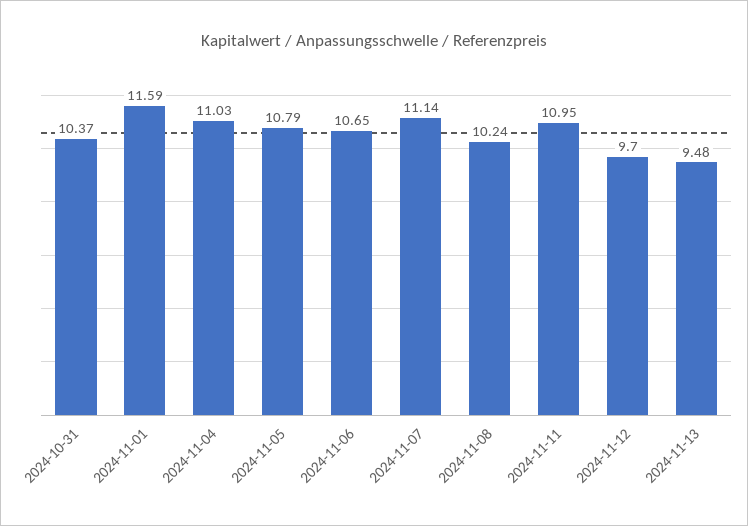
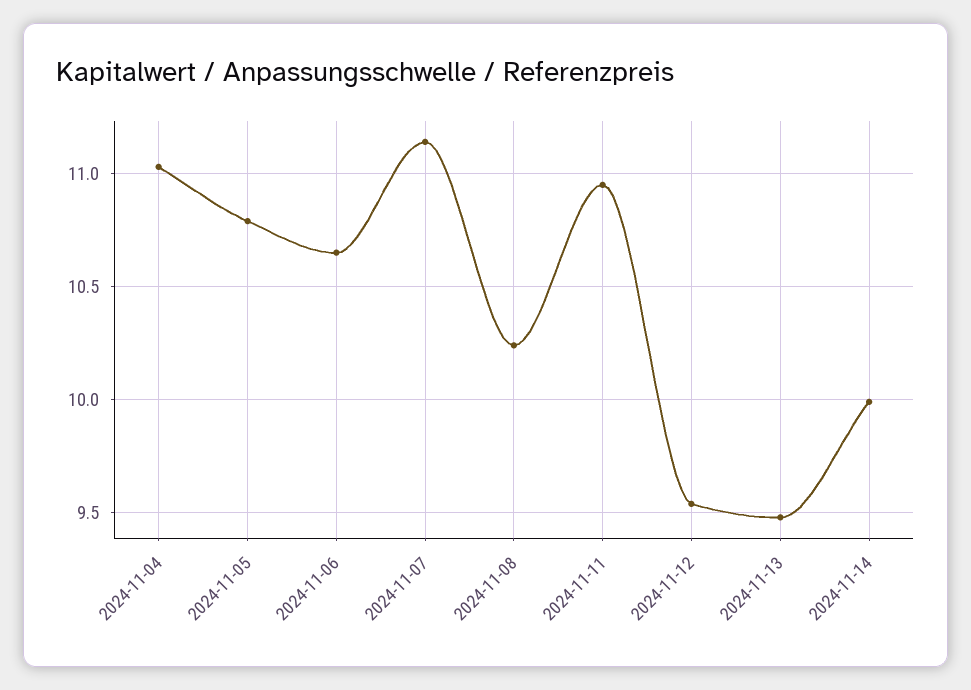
2024-10-31: 10.37 -> none
2024-11-01: 11.59 -> none
2024-11-12: 9.7 -> 9.55
2024-11-14: none -> 10

